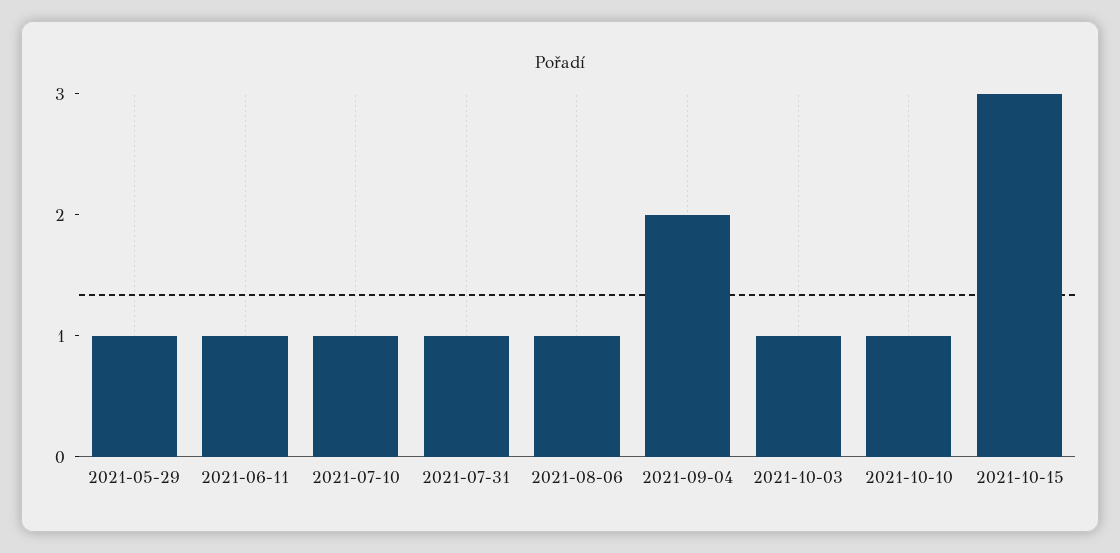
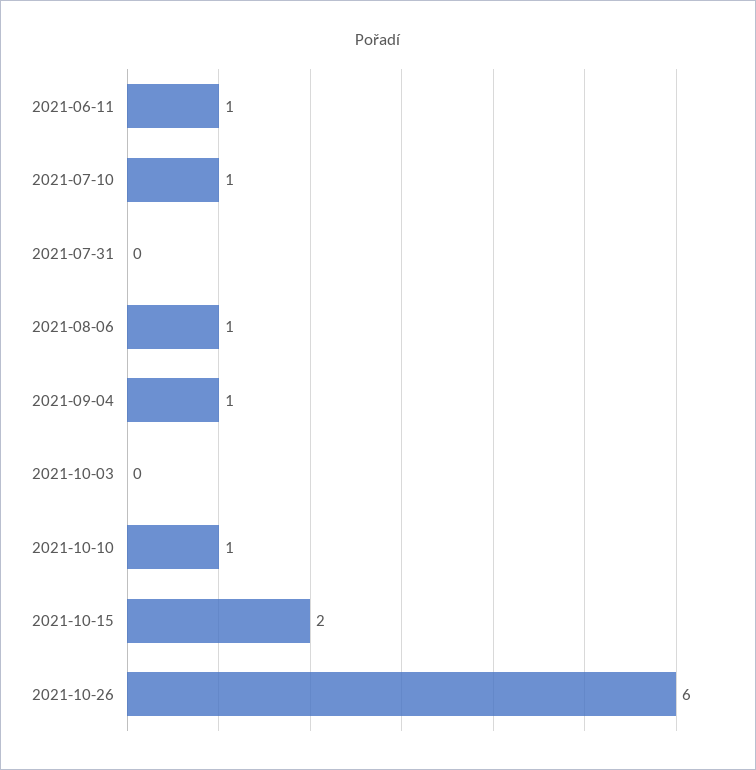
2021-05-29: 1 -> none
2021-07-31: 1 -> 0
2021-09-04: 2 -> 1
2021-10-03: 1 -> 0
2021-10-15: 3 -> 2
2021-10-26: none -> 6

